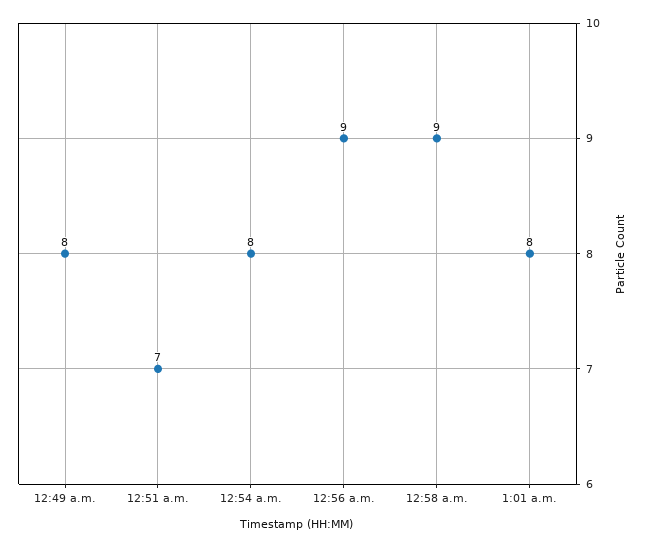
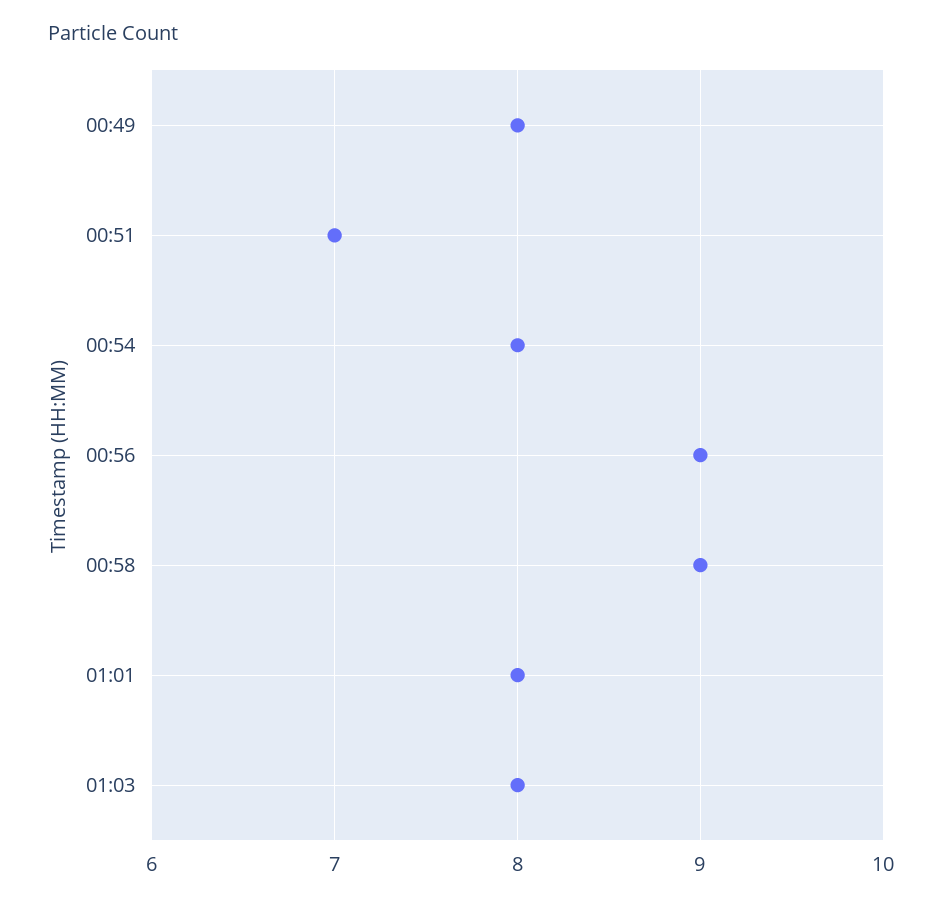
01:03: none -> 8

